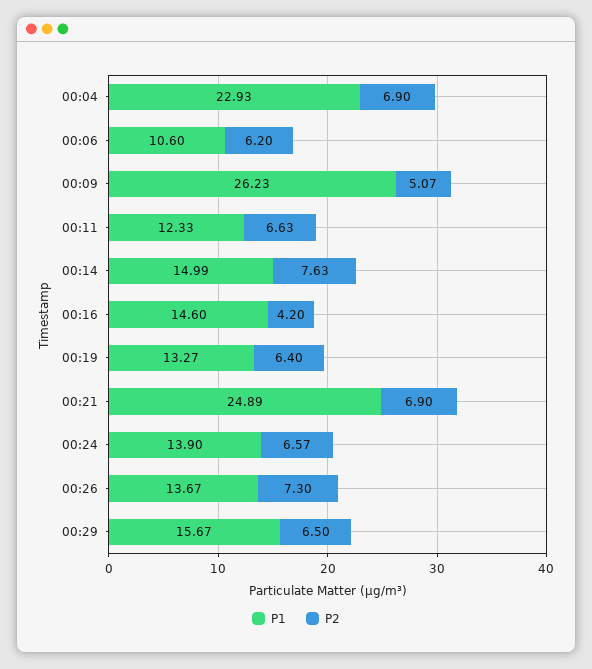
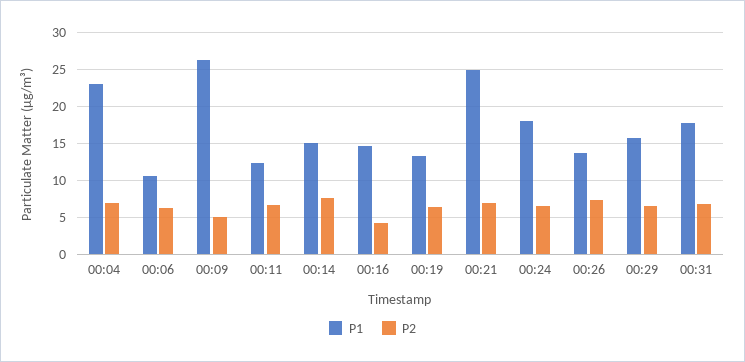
P1, 00:24: 13.9 -> 18
P1, 00:31: none -> 18
P2, 00:31: none -> 7

